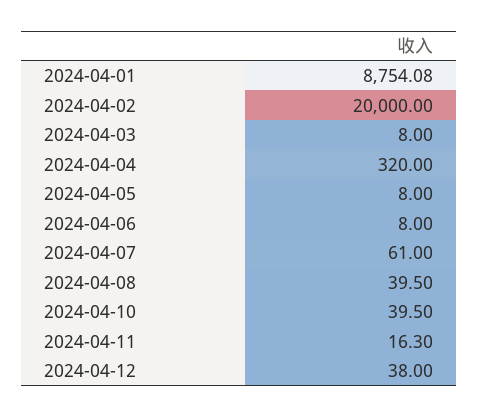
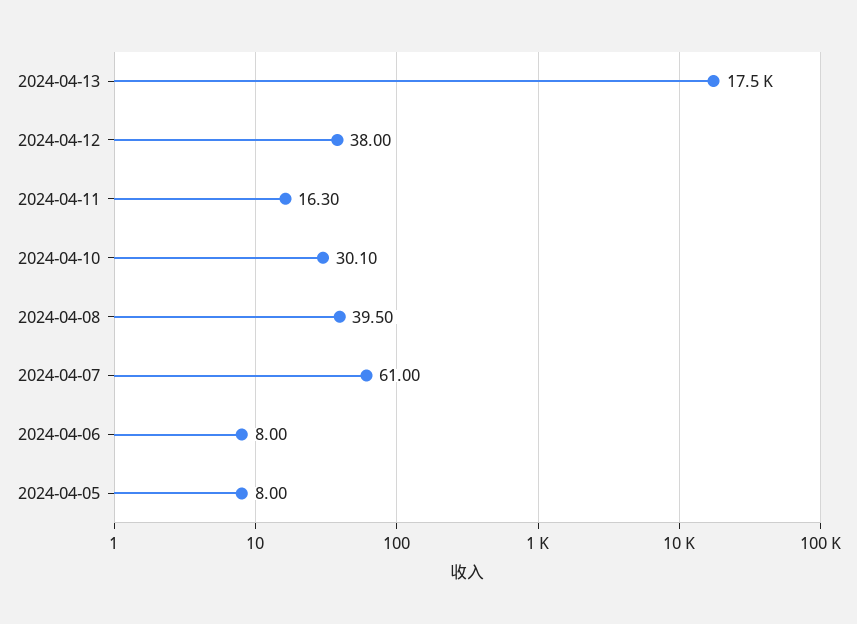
2024-04-01: 8754.08 -> none
2024-04-02: 20000 -> none
2024-04-03: 8 -> none
2024-04-04: 320 -> none
2024-04-10: 39.5 -> 30.1
2024-04-13: none -> 17500

